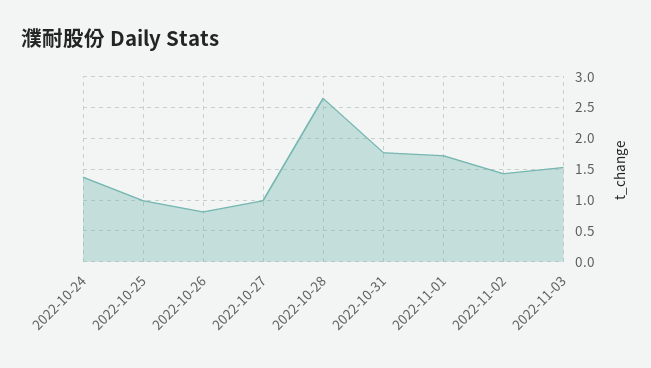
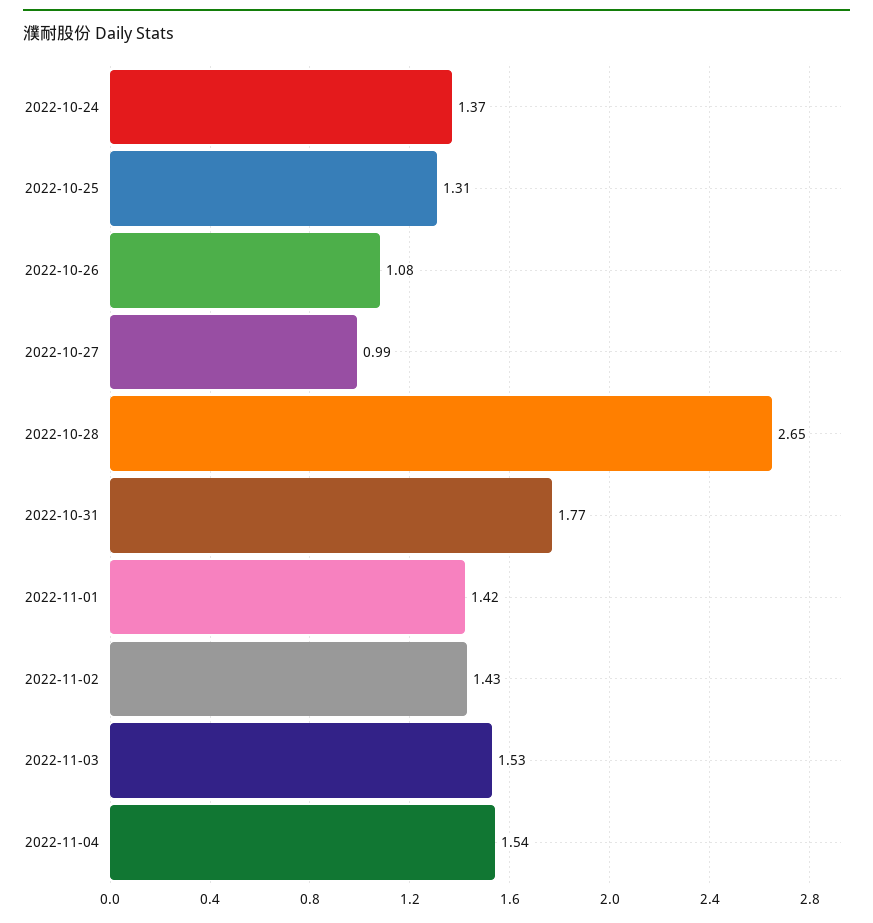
2022-10-25: 1 -> 1.31
2022-10-26: 0.8 -> 1.08
2022-11-01: 1.7 -> 1.42
2022-11-04: none -> 1.54

